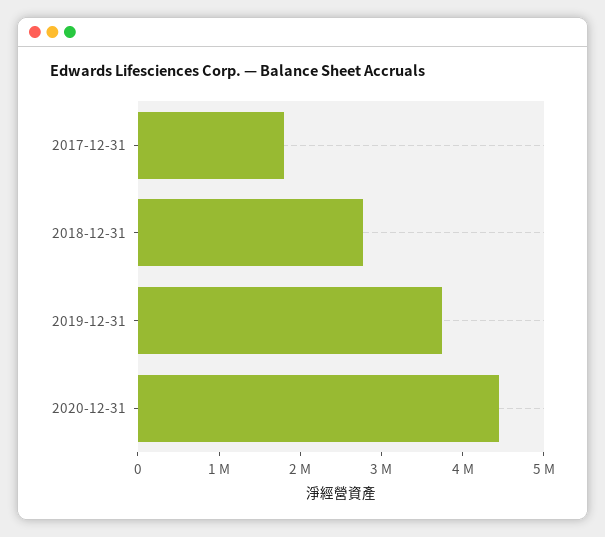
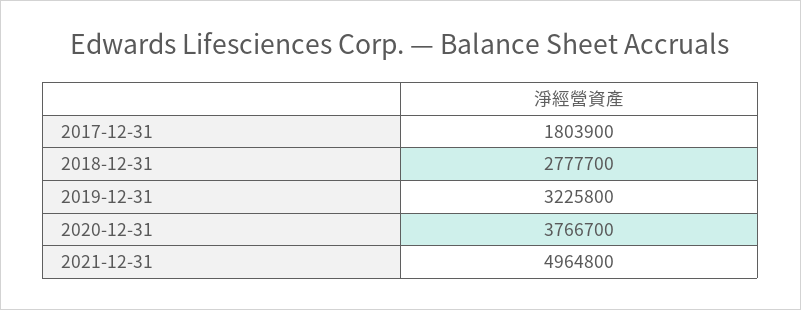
2019-12-31: 3800000 -> 3225800
2020-12-31: 4400000 -> 3766700
2021-12-31: none -> 4964800

